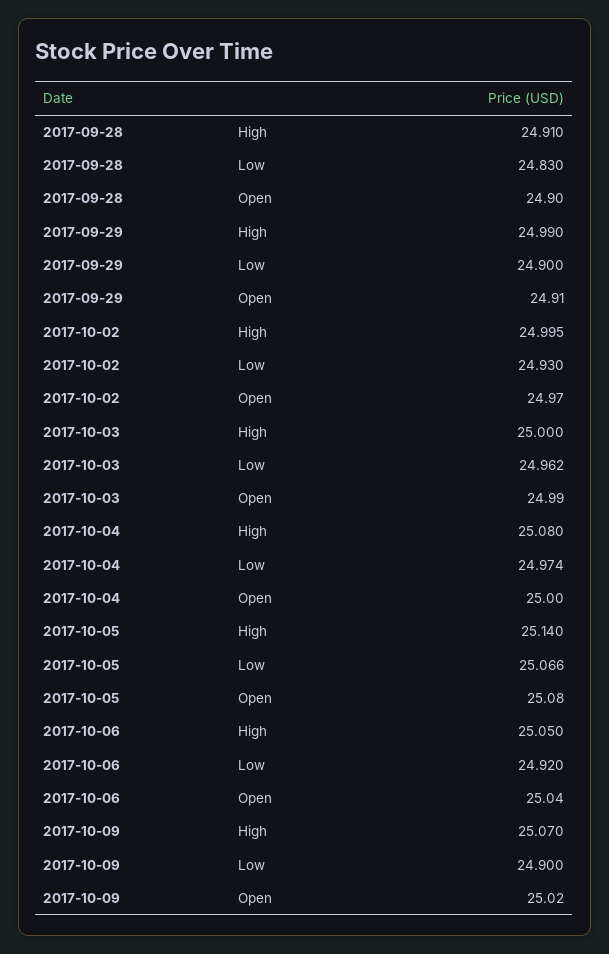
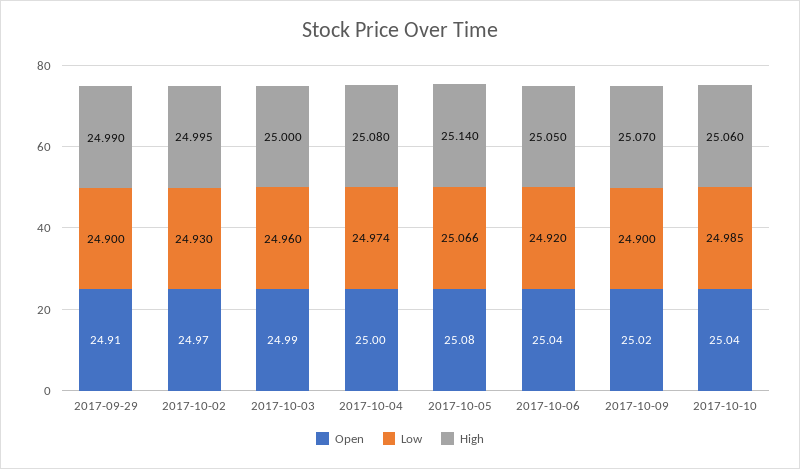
High, 2017-09-28: 24.91 -> none
Low, 2017-09-28: 24.83 -> none
Open, 2017-09-28: 24.9 -> none
Low, 2017-10-03: 24.962 -> 24.96
Open, 2017-10-10: none -> 25.04
Low, 2017-10-10: none -> 24.985
High, 2017-10-10: none -> 25.06

